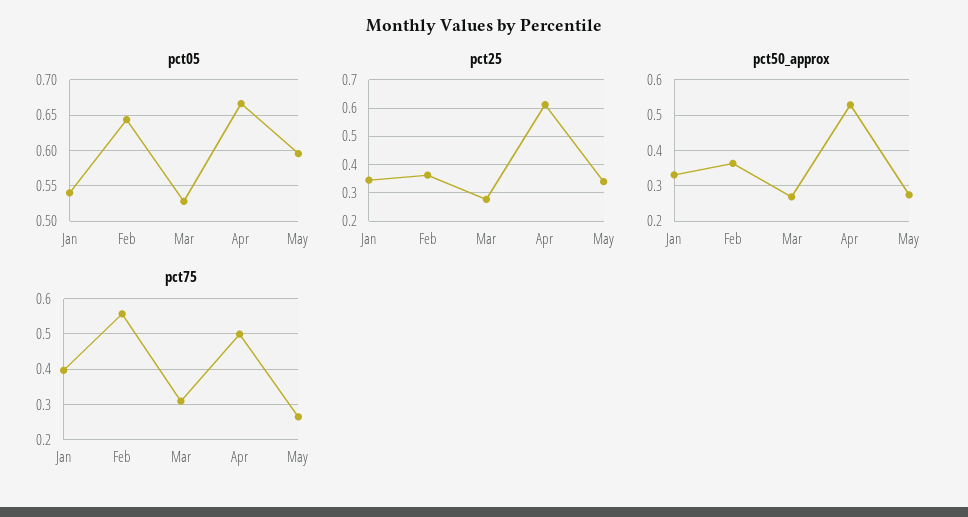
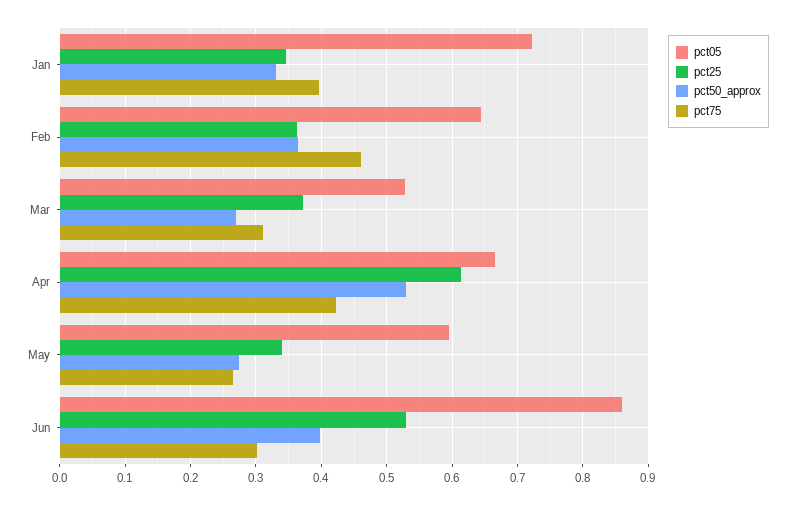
pct05, Jan: 0.54 -> 0.72
pct25, Mar: 0.275 -> 0.37
pct75, Feb: 0.56 -> 0.46
pct75, Apr: 0.5 -> 0.42
pct05, Jun: none -> 0.86
pct25, Jun: none -> 0.53
pct50_approx, Jun: none -> 0.4
pct75, Jun: none -> 0.3

